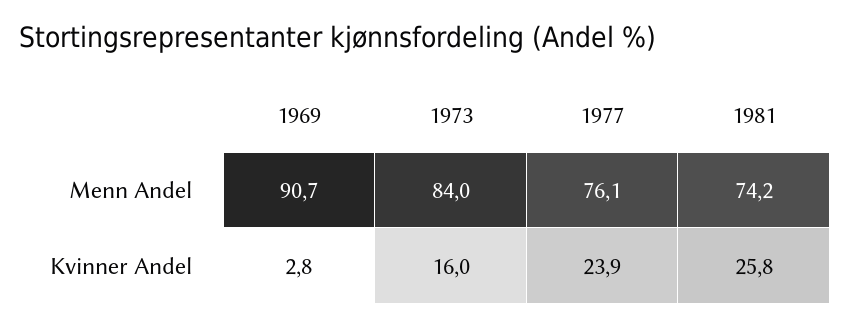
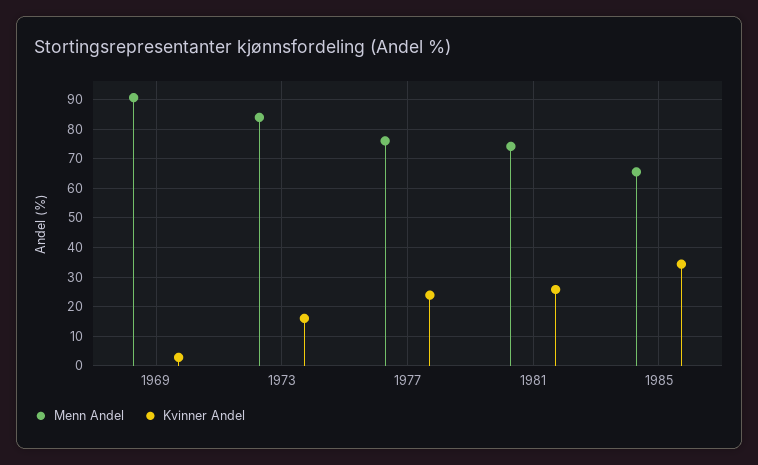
Menn Andel, 1985: none -> 65
Kvinner Andel, 1985: none -> 35

